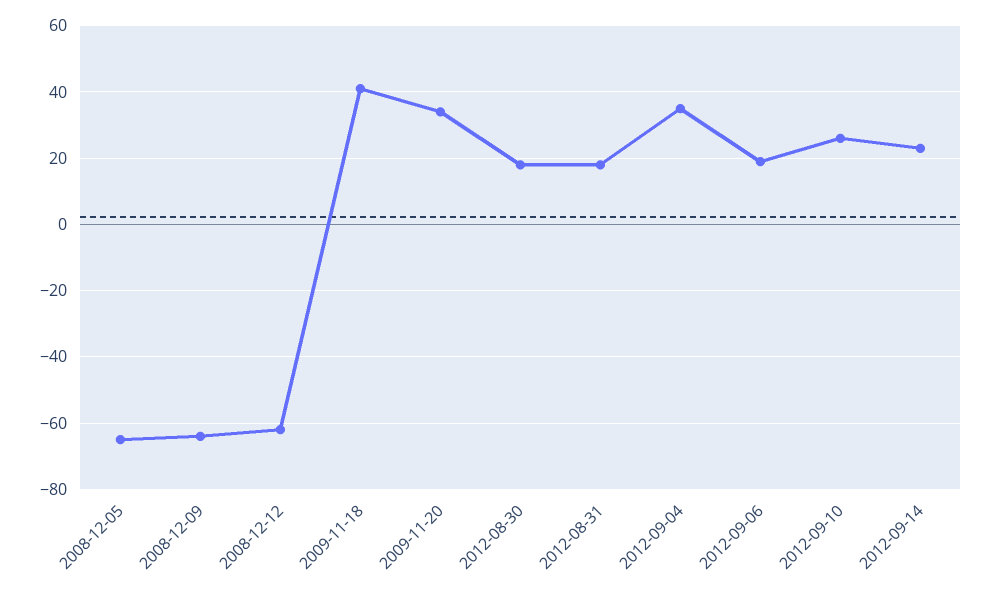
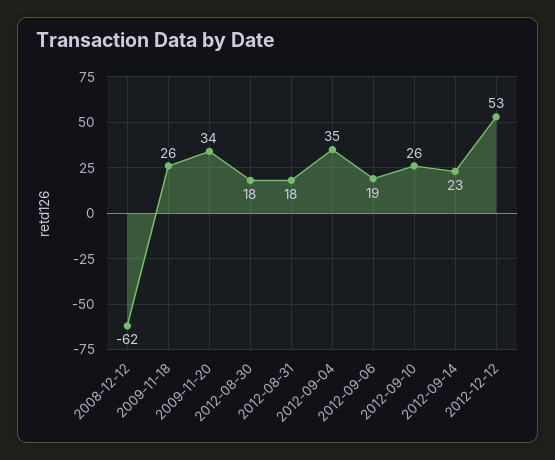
2008-12-05: -65 -> none
2008-12-09: -65 -> none
2009-11-18: 40 -> 26
2012-12-12: none -> 53

